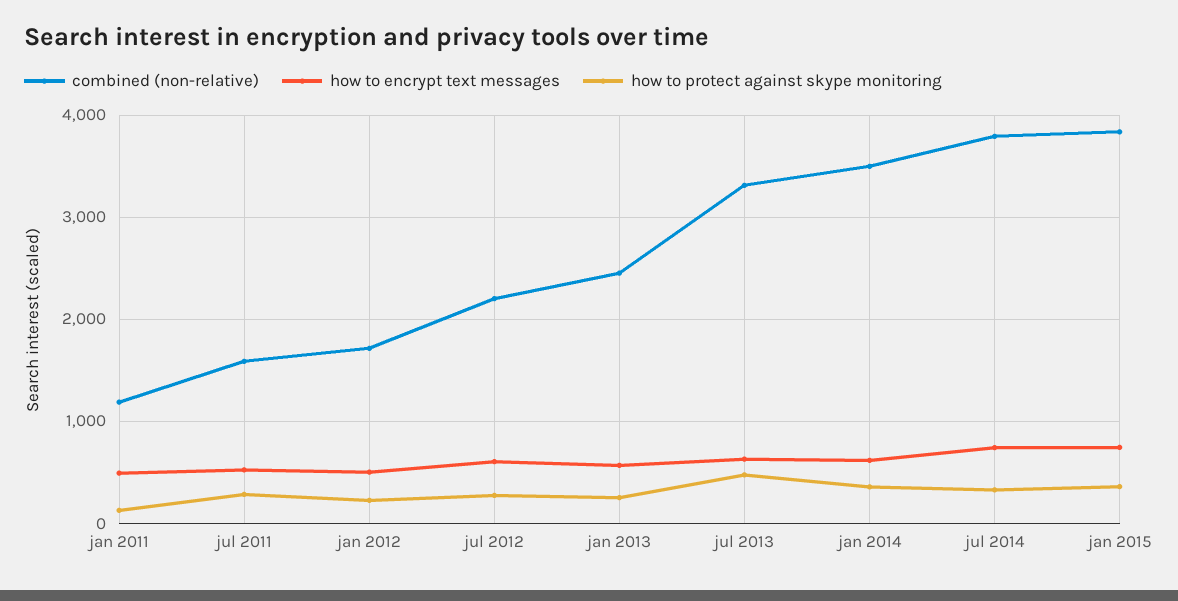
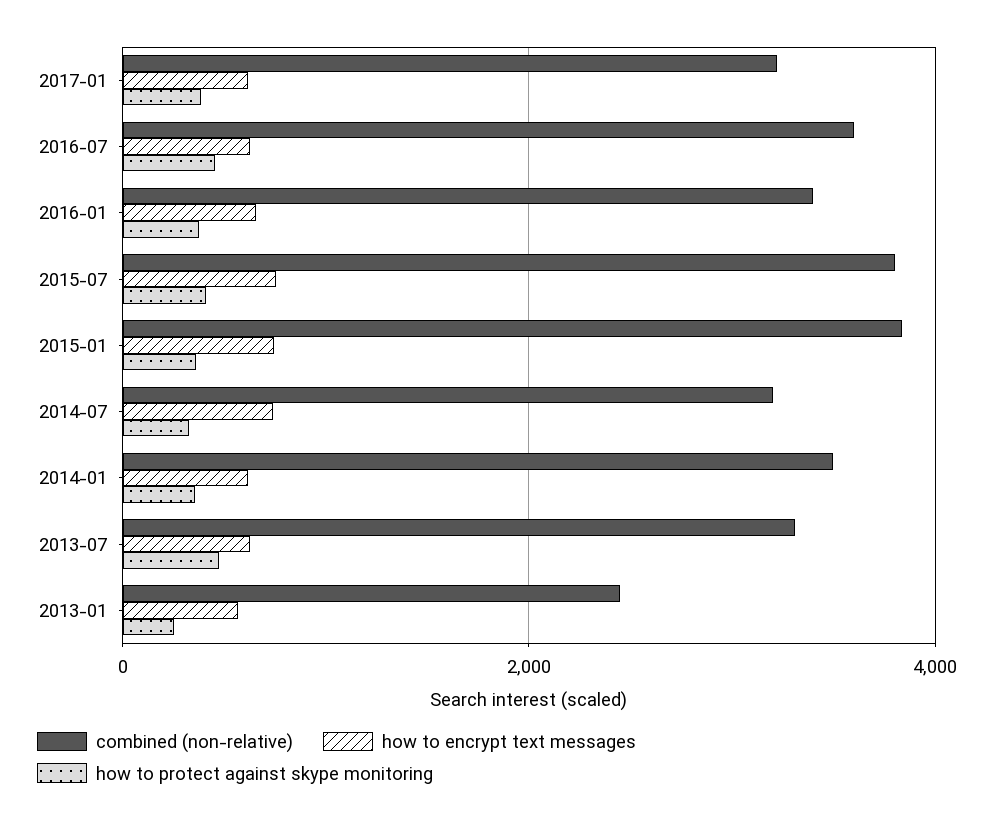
combined (non-relative), jan 2011: 1200 -> none
how to encrypt text messages, jan 2011: 500 -> none
how to protect against skype monitoring, jan 2011: 100 -> none
combined (non-relative), jul 2011: 1600 -> none
how to encrypt text messages, jul 2011: 500 -> none
how to protect against skype monitoring, jul 2011: 300 -> none
combined (non-relative), jan 2012: 1700 -> none
how to encrypt text messages, jan 2012: 500 -> none
how to protect against skype monitoring, jan 2012: 200 -> none
combined (non-relative), jul 2012: 2200 -> none
how to encrypt text messages, jul 2012: 600 -> none
how to protect against skype monitoring, jul 2012: 300 -> none
combined (non-relative), jul 2014: 3800 -> 3200
combined (non-relative), 2017-01: none -> 3200
how to encrypt text messages, 2017-01: none -> 600
how to protect against skype monitoring, 2017-01: none -> 400
combined (non-relative), 2016-07: none -> 3600
how to encrypt text messages, 2016-07: none -> 600
how to protect against skype monitoring, 2016-07: none -> 400
combined (non-relative), 2016-01: none -> 3400
how to encrypt text messages, 2016-01: none -> 600
how to protect against skype monitoring, 2016-01: none -> 400
combined (non-relative), 2015-07: none -> 3800
how to encrypt text messages, 2015-07: none -> 800
how to protect against skype monitoring, 2015-07: none -> 400

